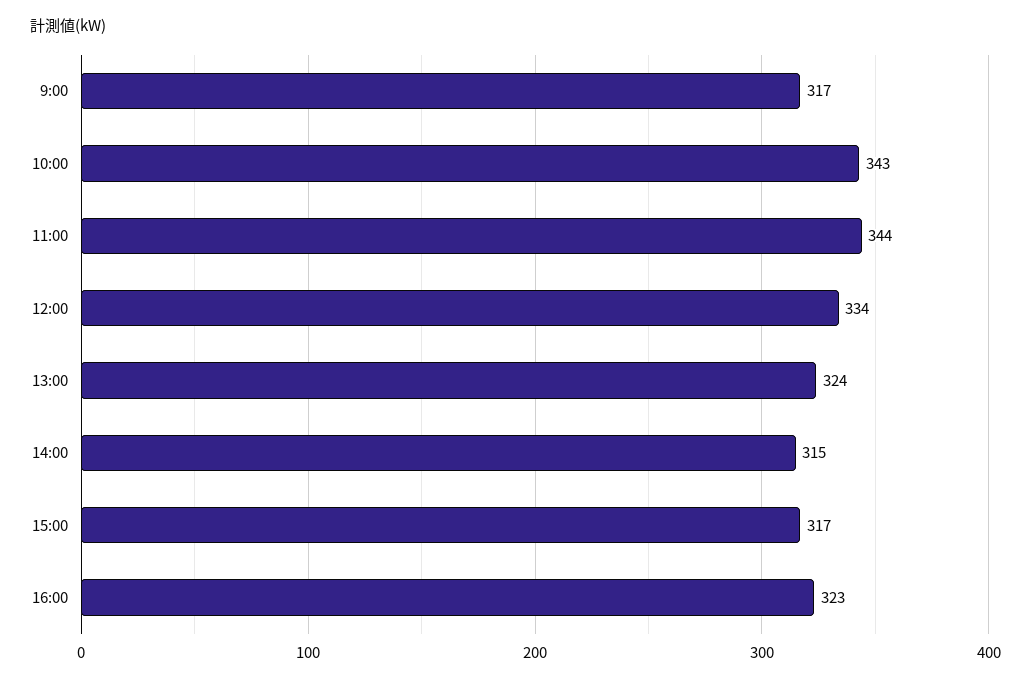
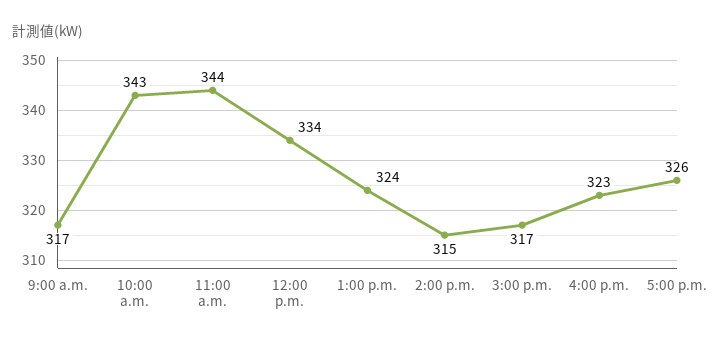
5:00 p.m.: none -> 326

